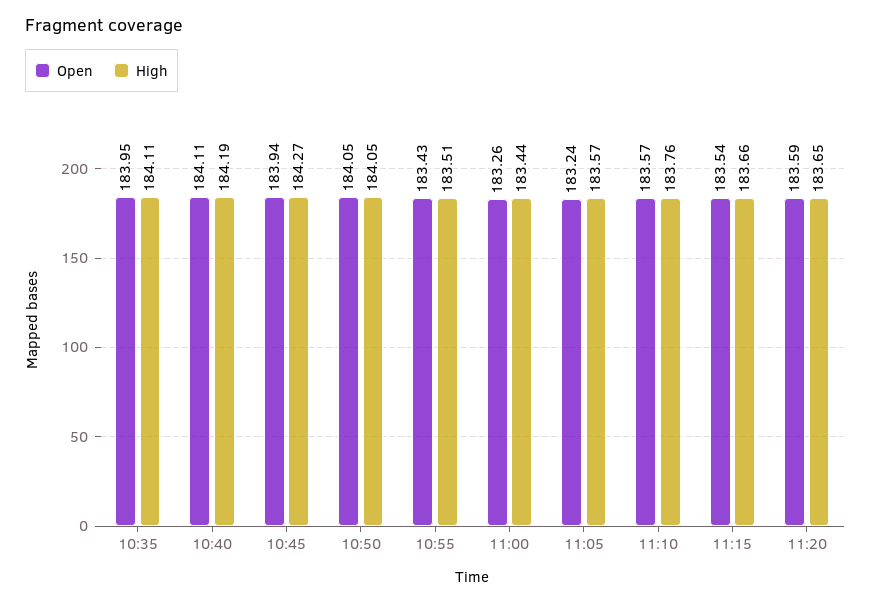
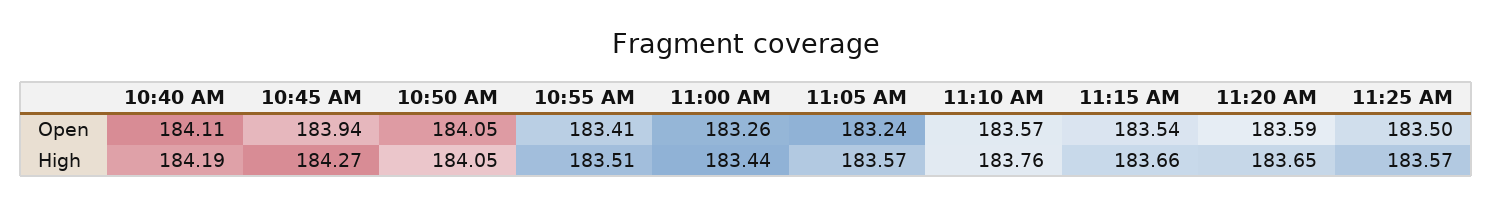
Open, 10:35: 183.95 -> none
High, 10:35: 184.11 -> none
Open, 10:55: 183.43 -> 183.41
Open, 11:25 AM: none -> 183.5
High, 11:25 AM: none -> 183.57

